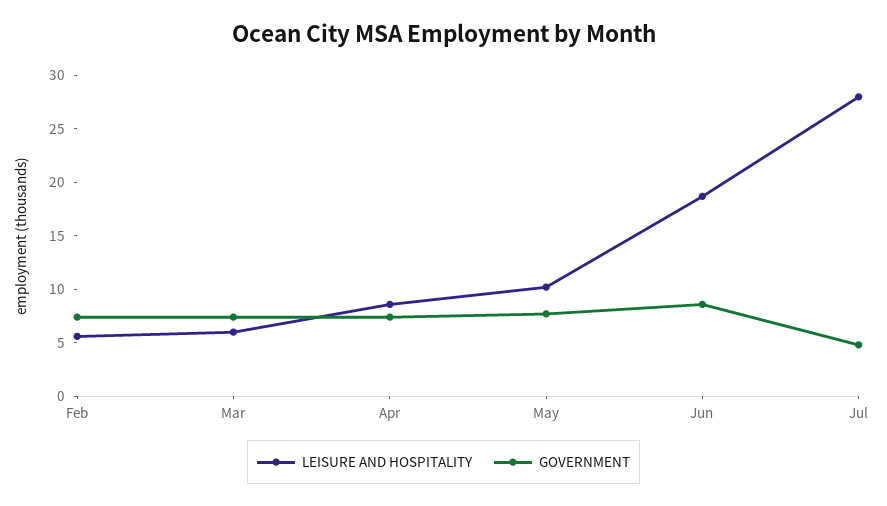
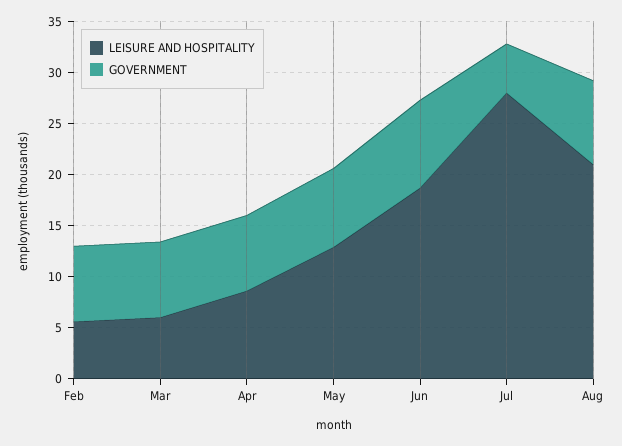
LEISURE AND HOSPITALITY, May: 10 -> 13
LEISURE AND HOSPITALITY, Aug: none -> 21
GOVERNMENT, Aug: none -> 8

